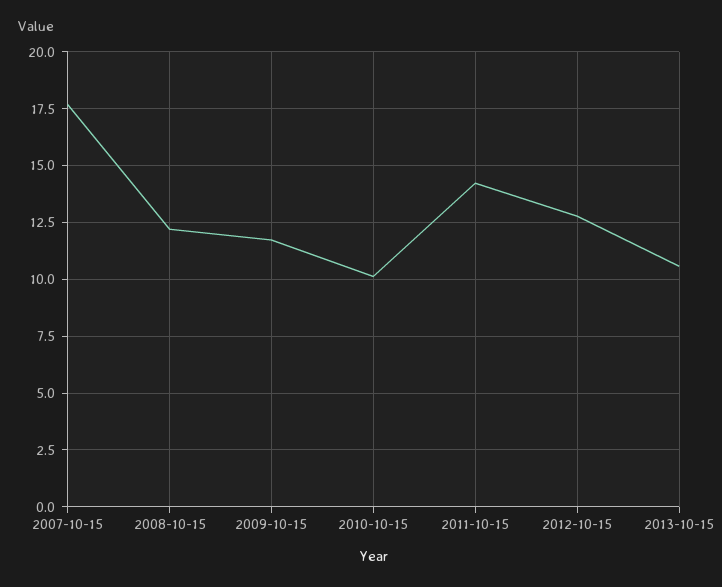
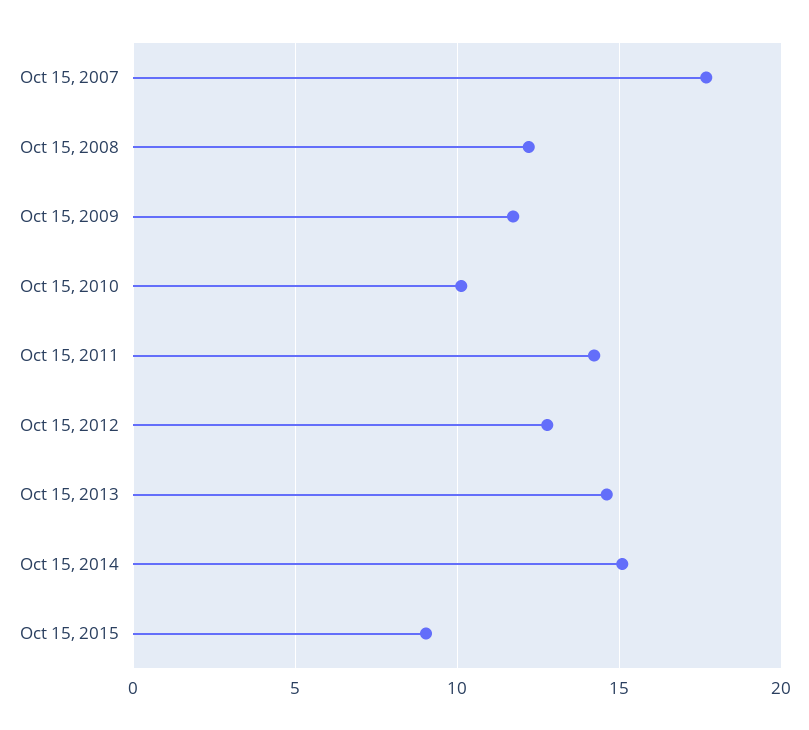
2013-10-15: 10.5 -> 14.5
Oct 15, 2014: none -> 15
Oct 15, 2015: none -> 9

